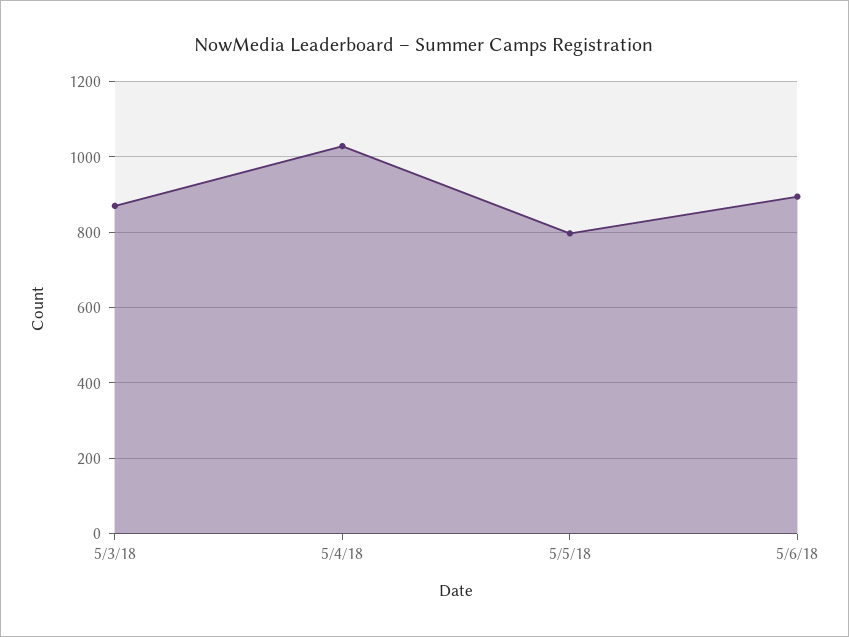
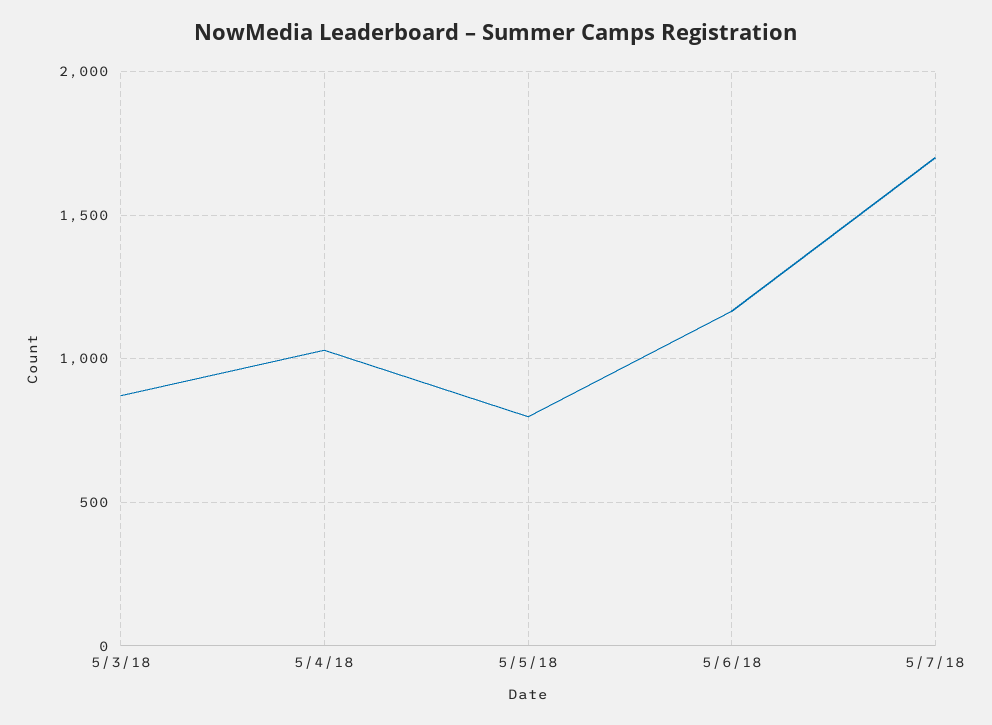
5/6/18: 900 -> 1150
5/7/18: none -> 1700

